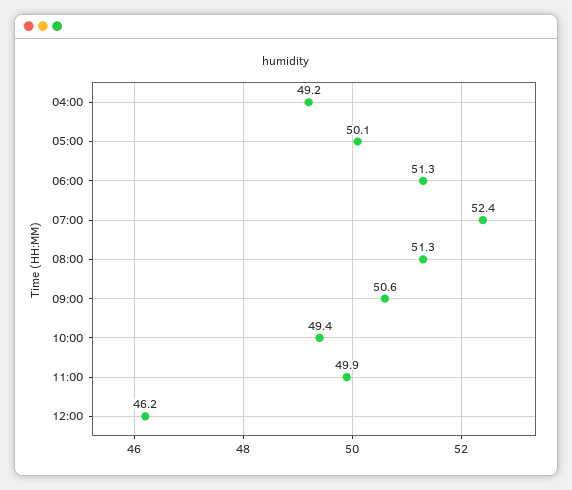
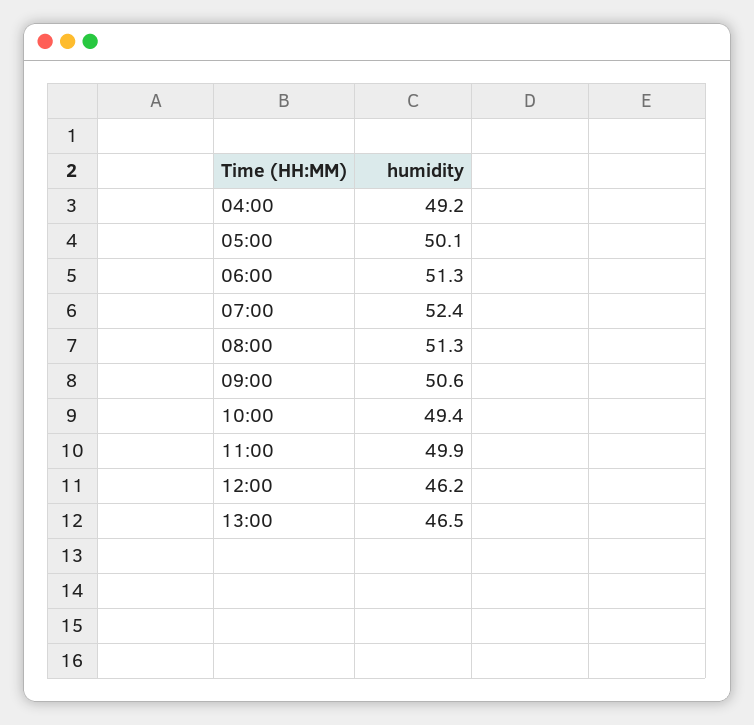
13:00: none -> 46.5

